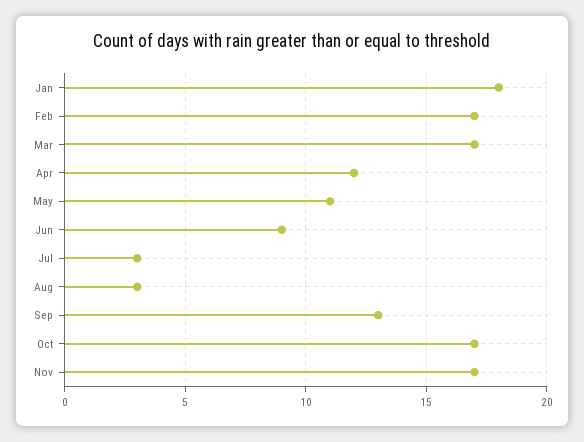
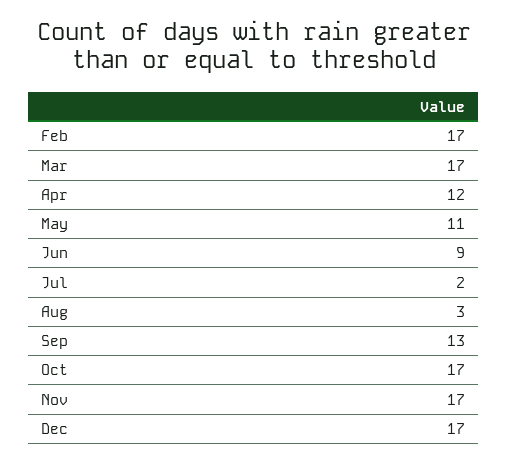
Jan: 18 -> none
Jul: 3 -> 2
Dec: none -> 17

